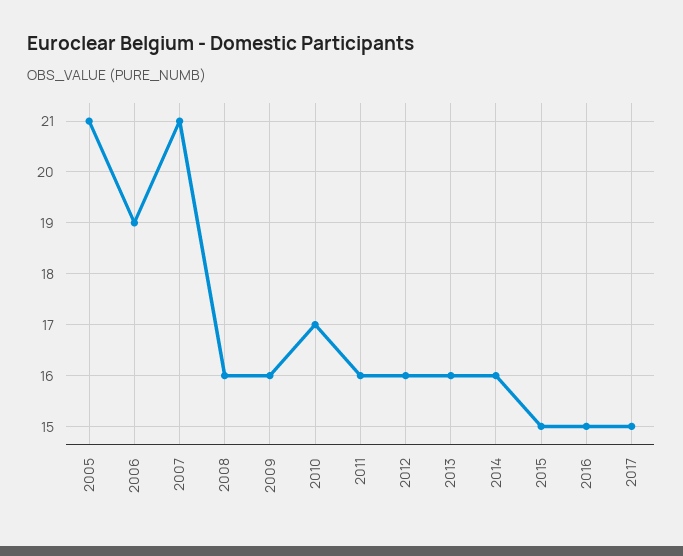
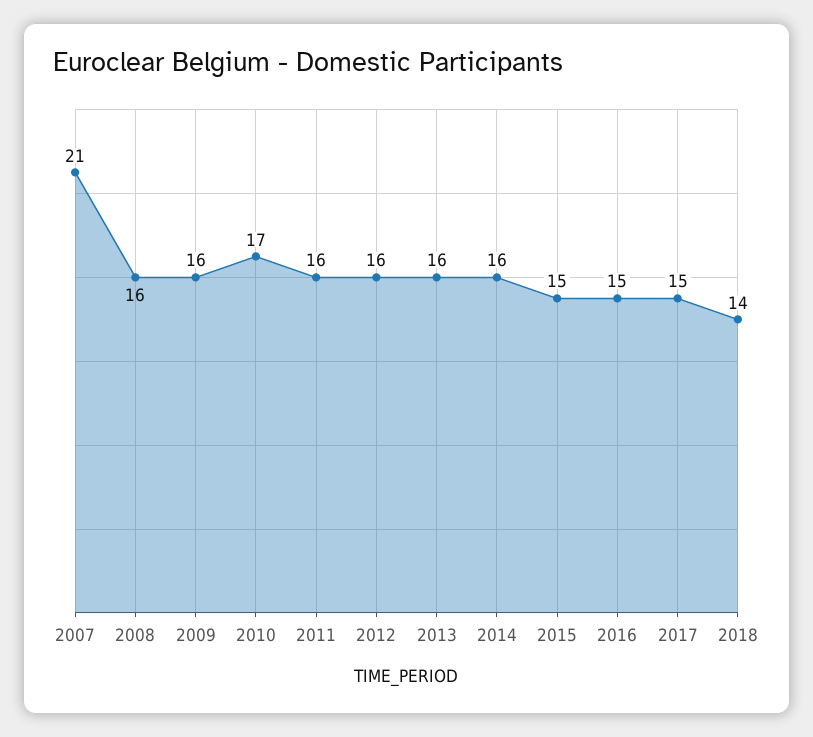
2005: 21 -> none
2006: 19 -> none
2018: none -> 14

